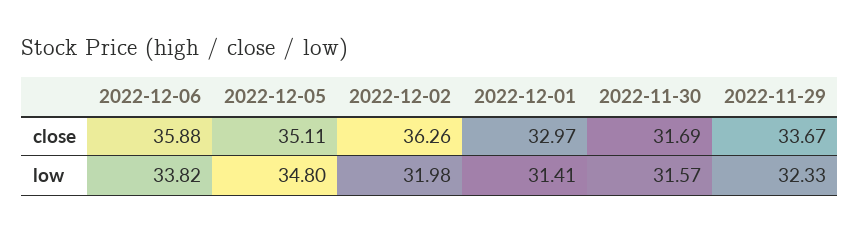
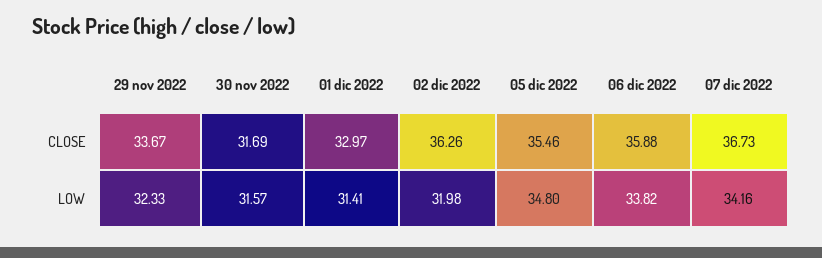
2022-12-05, close: 35.11 -> 35.46
07 dic 2022, close: none -> 36.73
07 dic 2022, low: none -> 34.16

